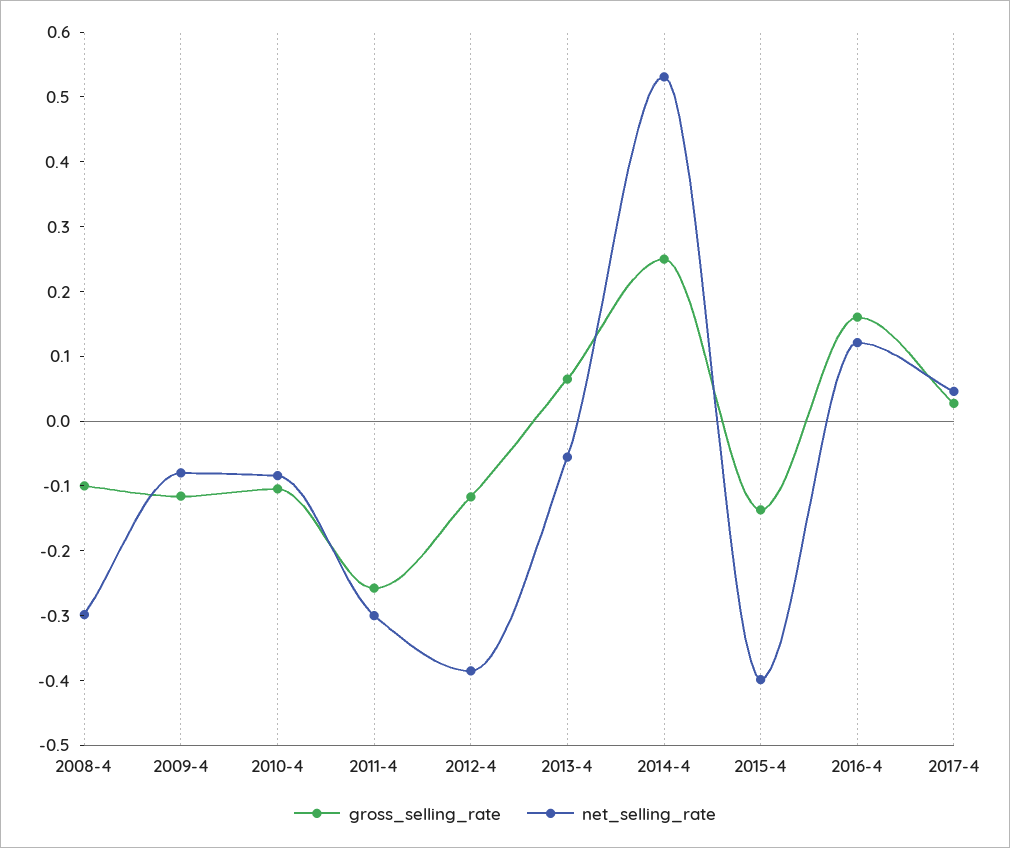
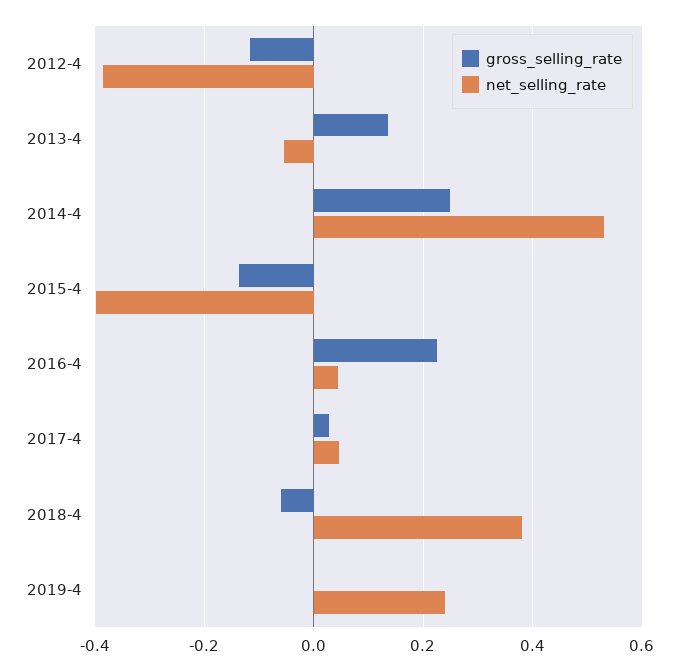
gross_selling_rate, 2008-4: -0.1 -> none
net_selling_rate, 2008-4: -0.3 -> none
gross_selling_rate, 2009-4: -0.12 -> none
net_selling_rate, 2009-4: -0.08 -> none
gross_selling_rate, 2010-4: -0.1 -> none
net_selling_rate, 2010-4: -0.08 -> none
gross_selling_rate, 2011-4: -0.26 -> none
net_selling_rate, 2011-4: -0.3 -> none
gross_selling_rate, 2013-4: 0.06 -> 0.14
gross_selling_rate, 2016-4: 0.16 -> 0.22
net_selling_rate, 2016-4: 0.12 -> 0.04
gross_selling_rate, 2018-4: none -> -0.06
net_selling_rate, 2018-4: none -> 0.38
gross_selling_rate, 2019-4: none -> 0
net_selling_rate, 2019-4: none -> 0.24

